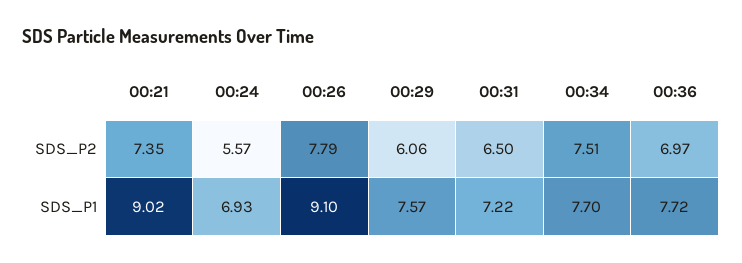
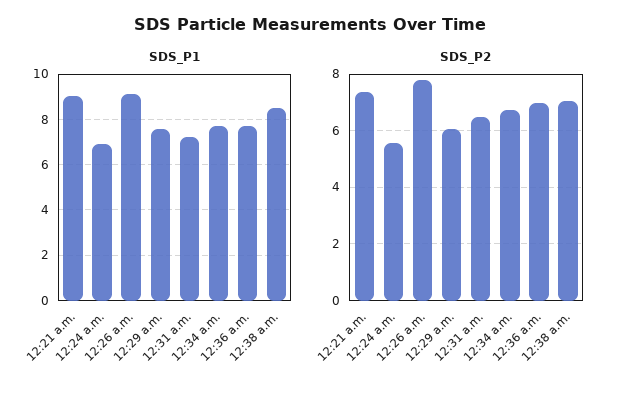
SDS_P2, 00:34: 7.51 -> 6.75
SDS_P1, 12:38 a.m.: none -> 8.5
SDS_P2, 12:38 a.m.: none -> 7

